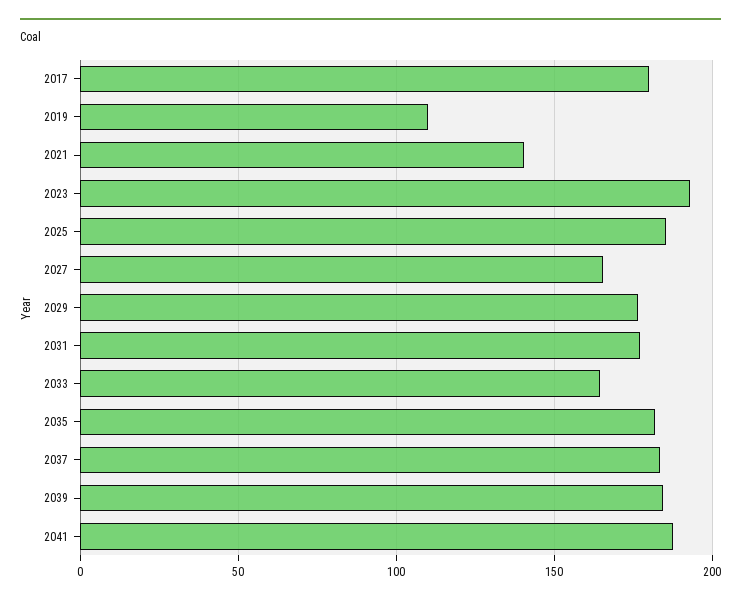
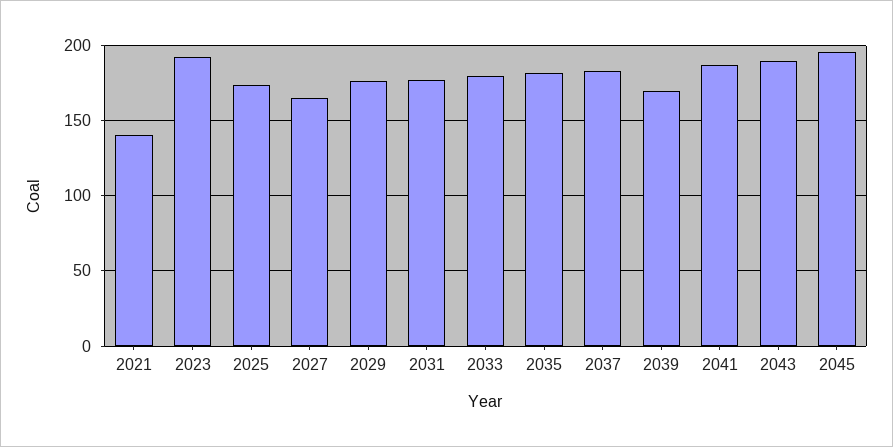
2017: 180 -> none
2019: 110 -> none
2025: 185 -> 175
2033: 165 -> 180
2039: 185 -> 170
2043: none -> 190
2045: none -> 195

